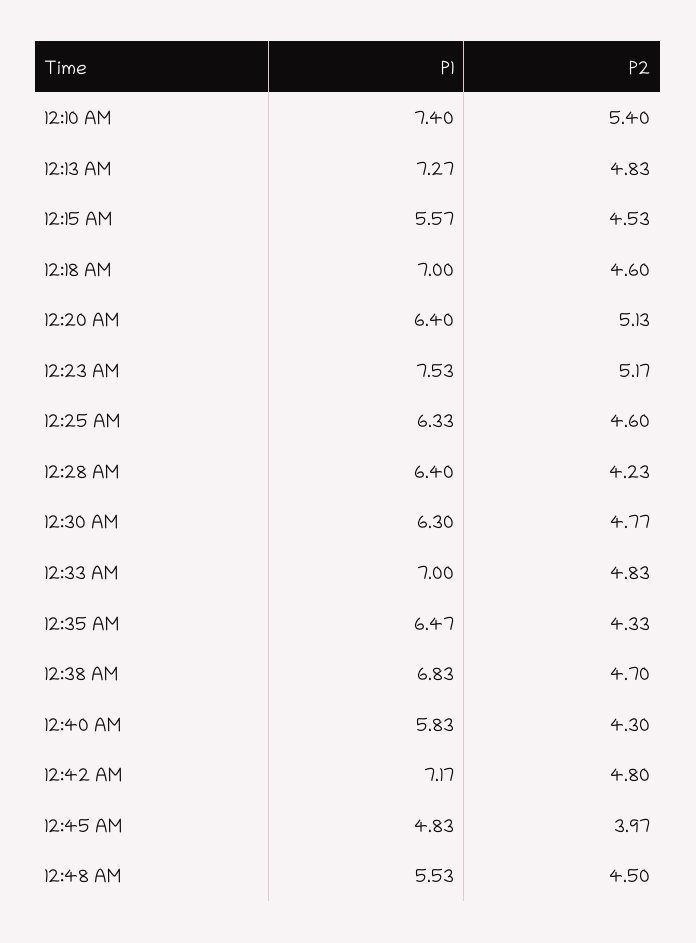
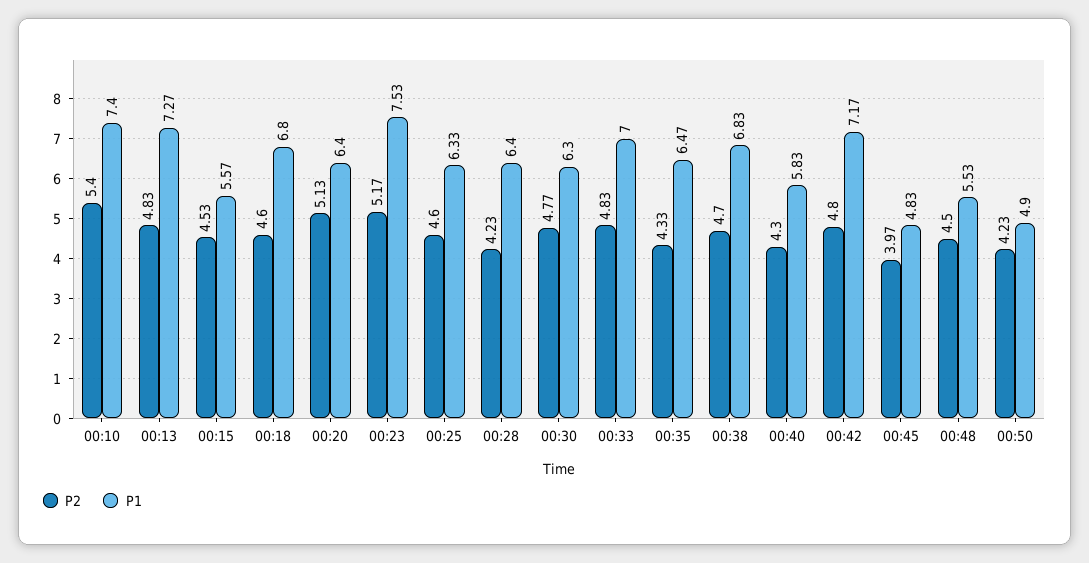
P1, 12:18 AM: 7 -> 6.8
P2, 00:50: none -> 4.23
P1, 00:50: none -> 4.9

